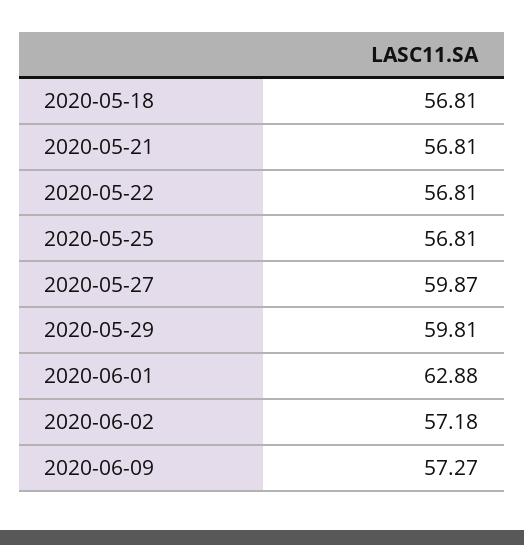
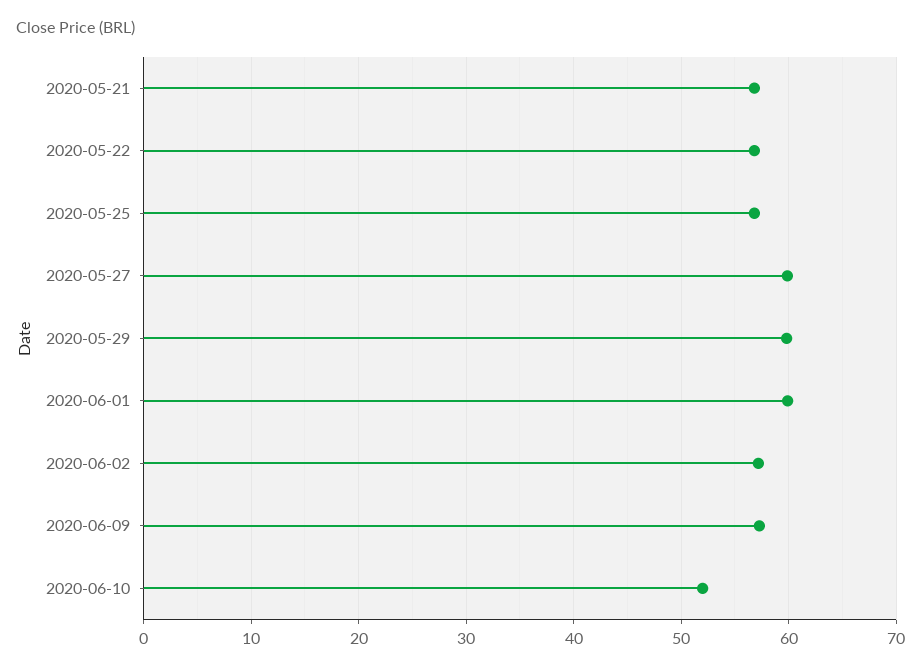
2020-05-18: 56.81 -> none
2020-06-01: 62.88 -> 60
2020-06-10: none -> 52

